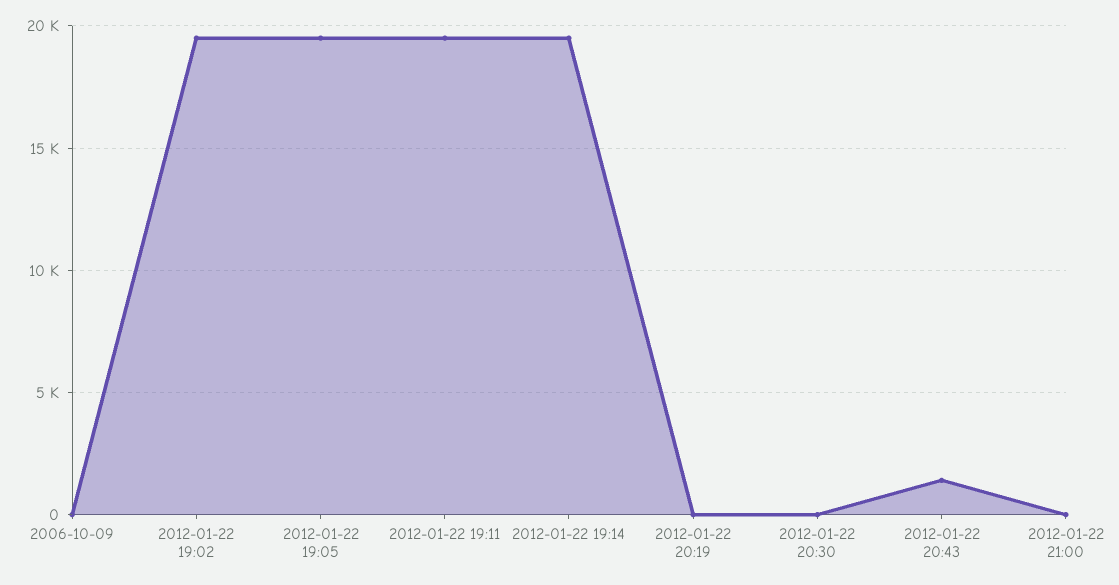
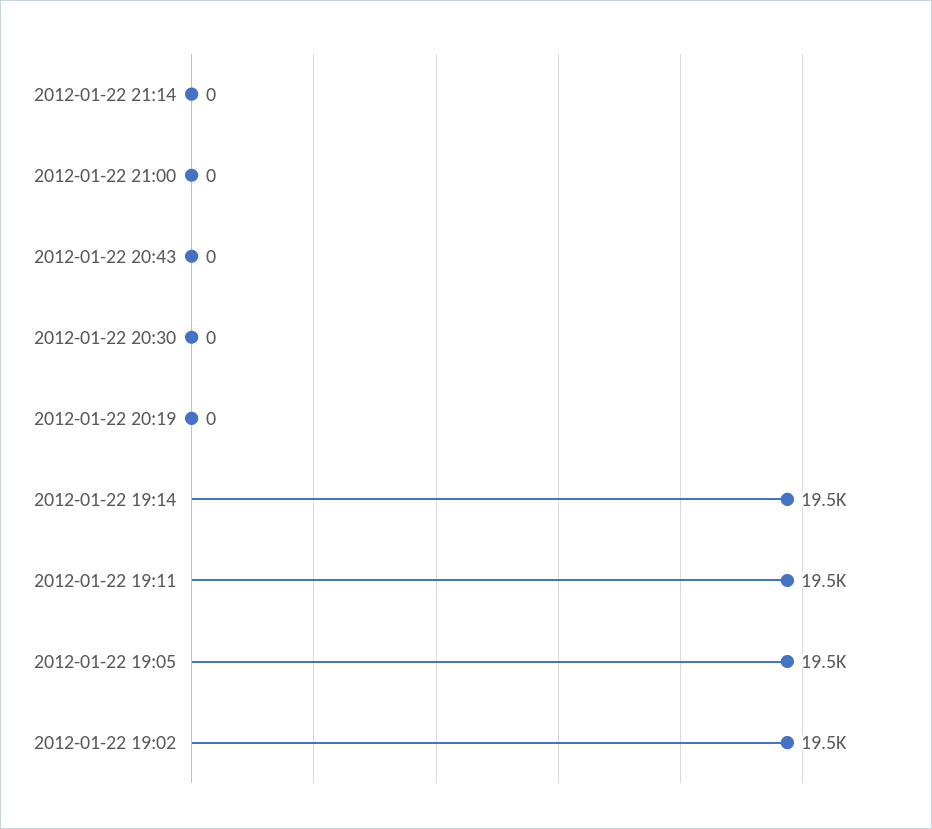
2006-10-09: 0 -> none
2012-01-22 20:43: 1500 -> 0
2012-01-22 21:14: none -> 0

